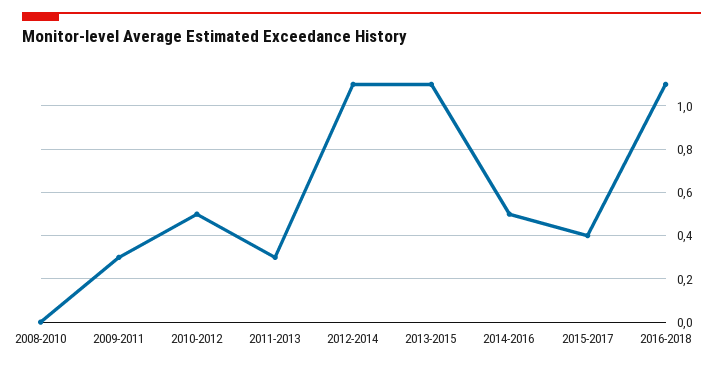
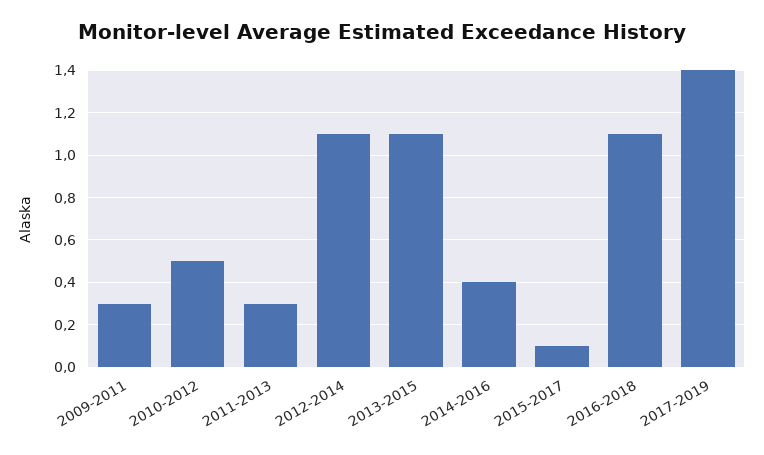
2008-2010: 0 -> none
2014-2016: 0.5 -> 0.4
2015-2017: 0.4 -> 0.1
2017-2019: none -> 1.4

